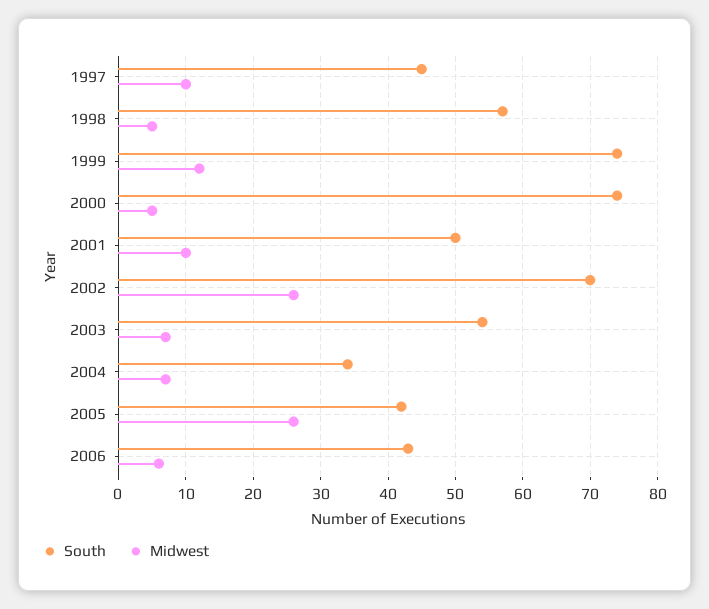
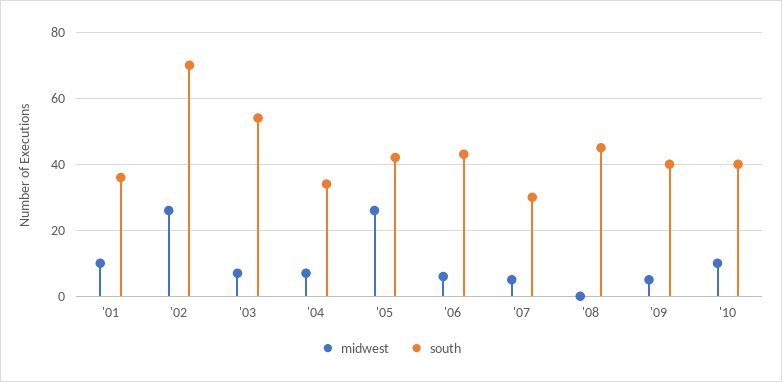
South, 1997: 45 -> none
Midwest, 1997: 10 -> none
South, 1998: 57 -> none
Midwest, 1998: 5 -> none
South, 1999: 74 -> none
Midwest, 1999: 12 -> none
South, 2000: 74 -> none
Midwest, 2000: 5 -> none
South, 2001: 50 -> 35
Midwest, '07: none -> 5
South, '07: none -> 30
Midwest, '08: none -> 0
South, '08: none -> 45
Midwest, '09: none -> 5
South, '09: none -> 40
Midwest, '10: none -> 10
South, '10: none -> 40

